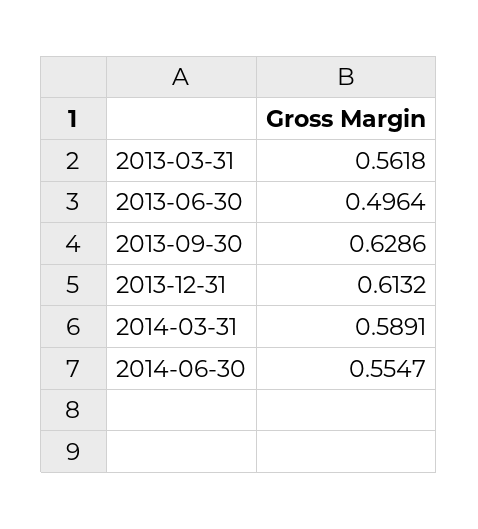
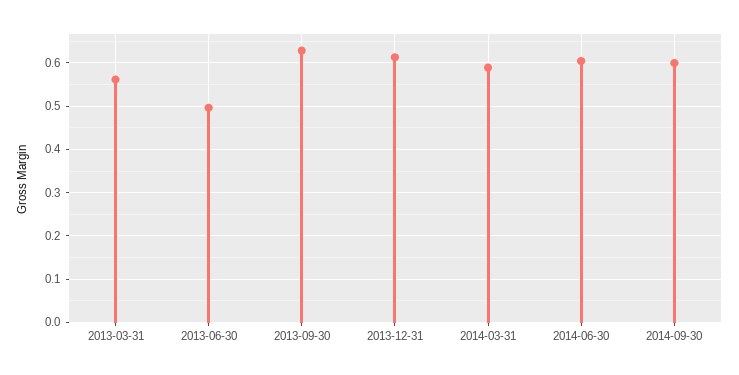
2014-06-30: 0.5547 -> 0.6
2014-09-30: none -> 0.6

